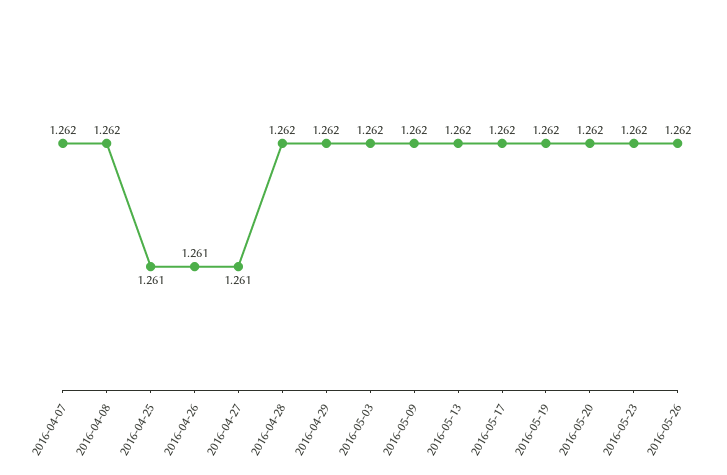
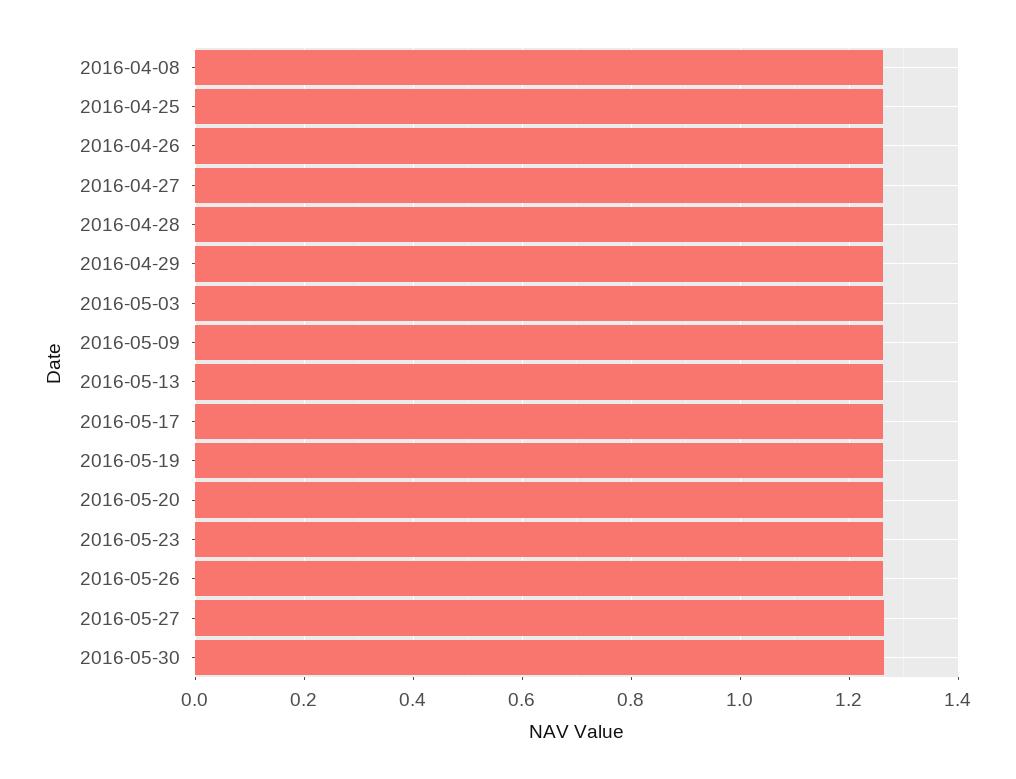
2016-04-07: 1.262 -> none
2016-05-27: none -> 1.26
2016-05-30: none -> 1.26

